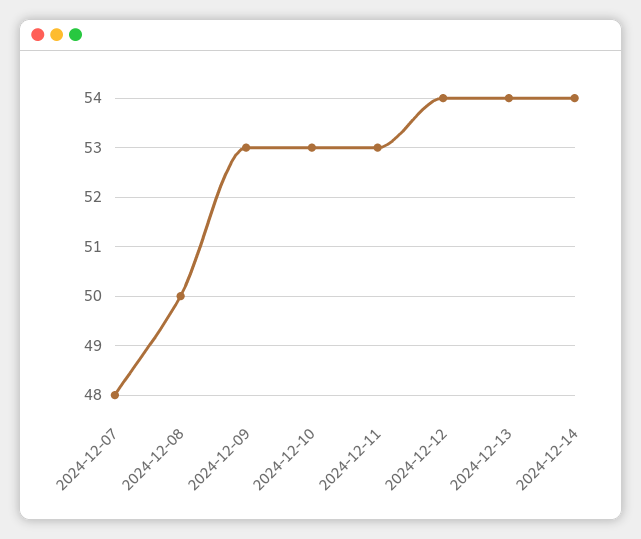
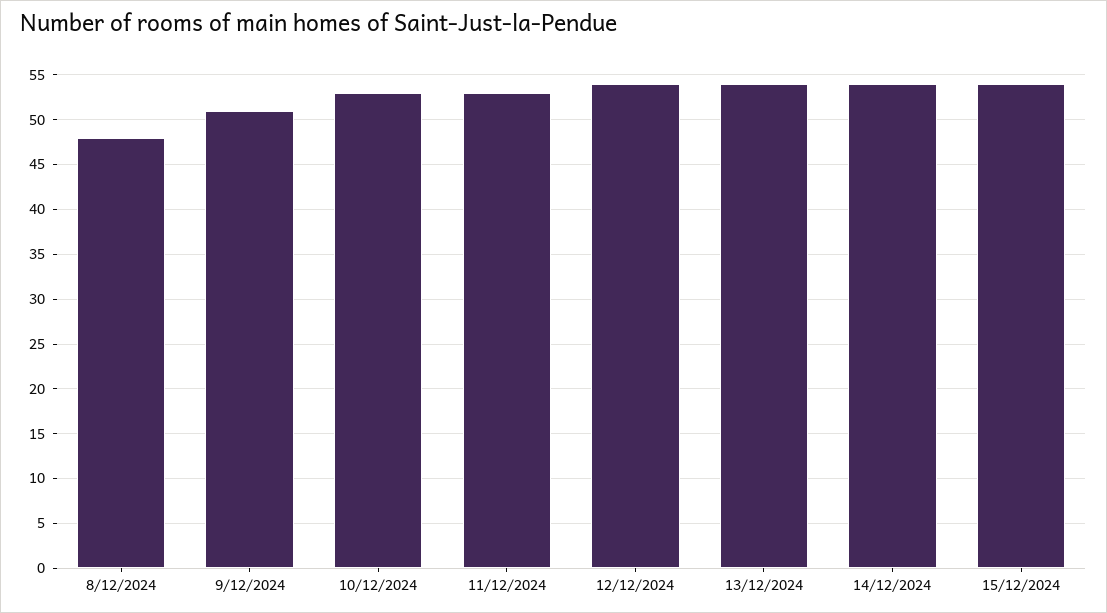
2024-12-07: 48 -> none
2024-12-08: 50 -> 48
2024-12-09: 53 -> 51
15/12/2024: none -> 54

